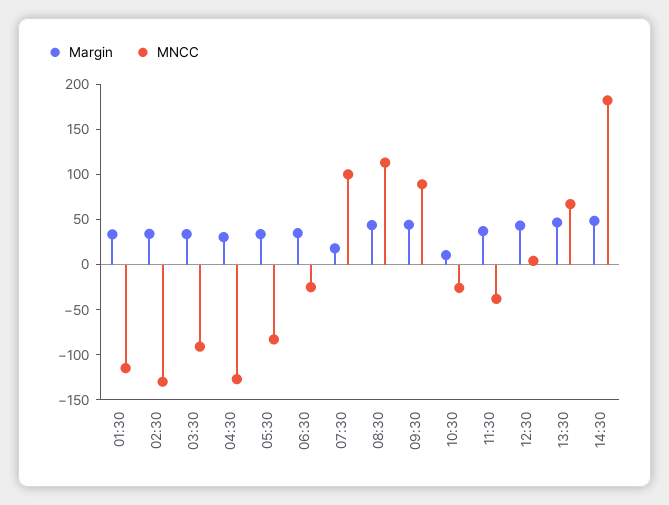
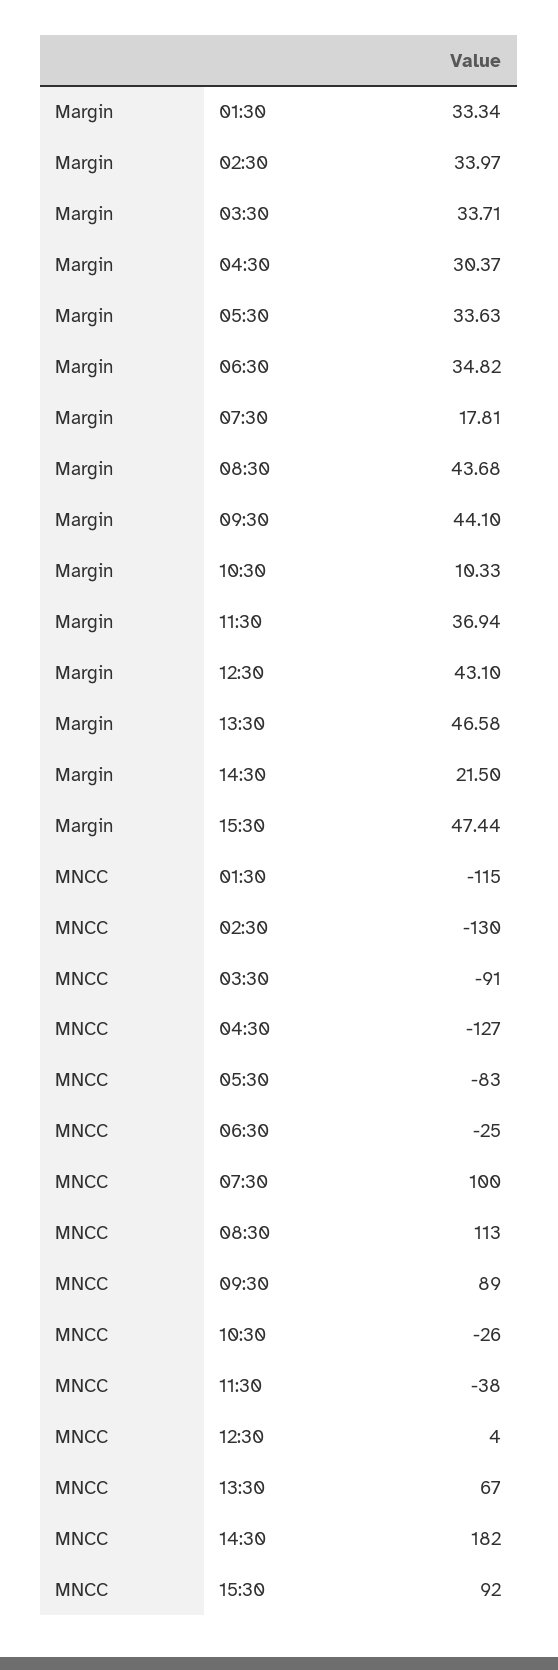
Margin, 14:30: 50 -> 21.5
Margin, 15:30: none -> 47.44
MNCC, 15:30: none -> 92

